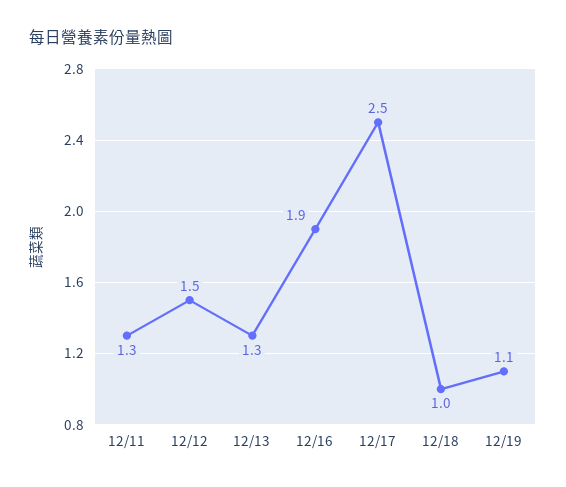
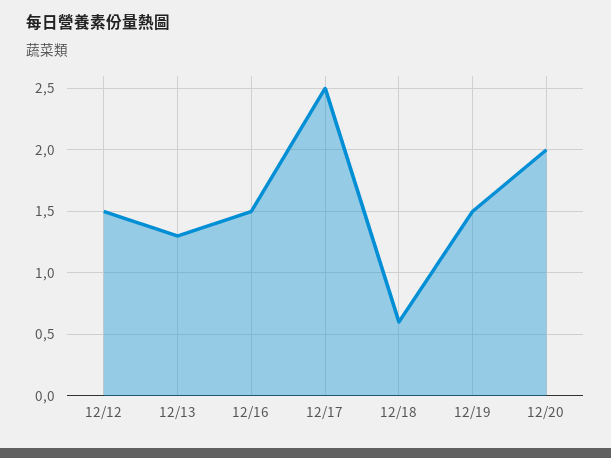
12/11: 1.3 -> none
12/16: 1.9 -> 1.5
12/18: 1 -> 0.6
12/19: 1.1 -> 1.5
12/20: none -> 2

